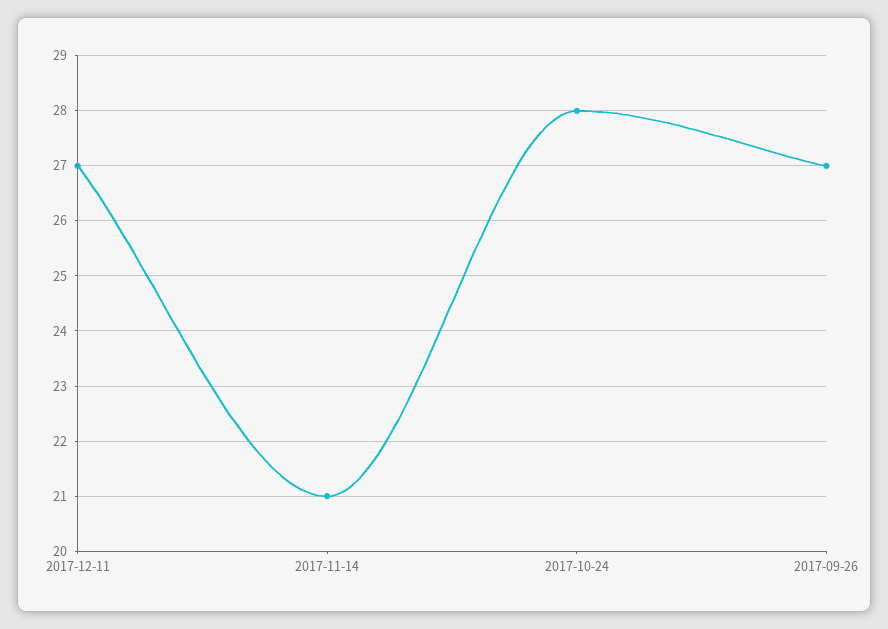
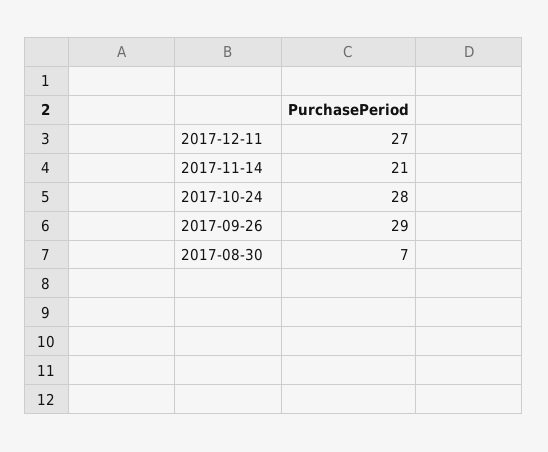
2017-09-26: 27 -> 29
2017-08-30: none -> 7

